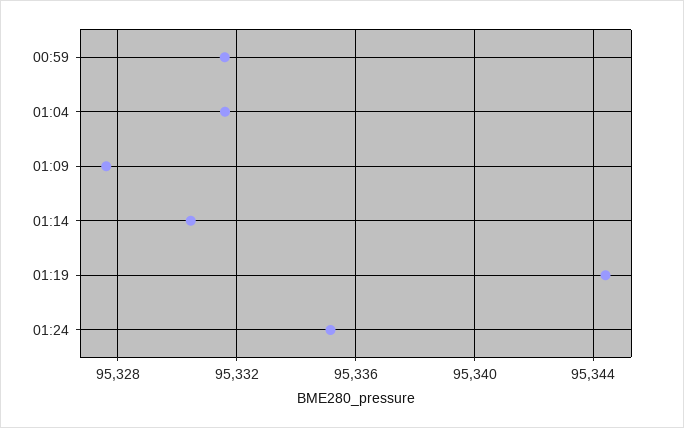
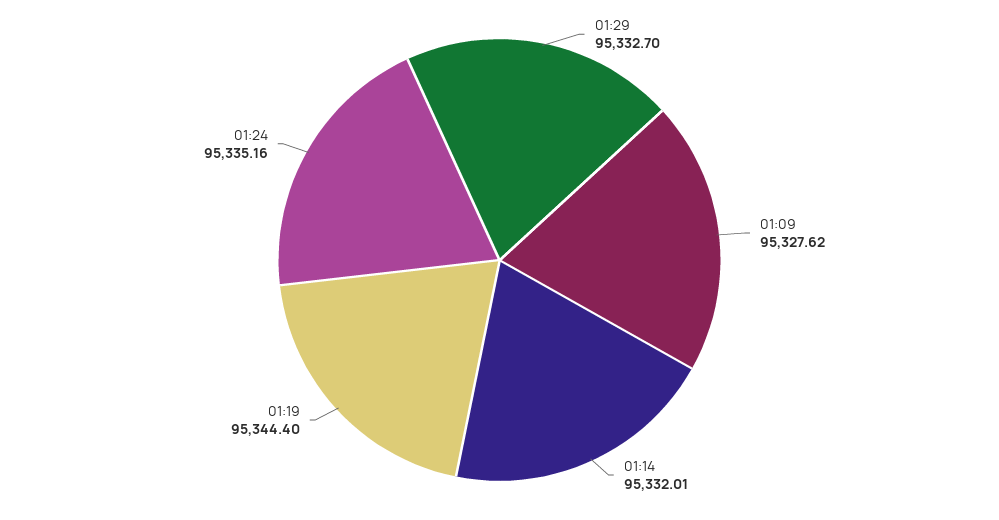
00:59: 95331.5 -> none
01:04: 95331.5 -> none
01:14: 95330.5 -> 95332.01
01:29: none -> 95332.7

